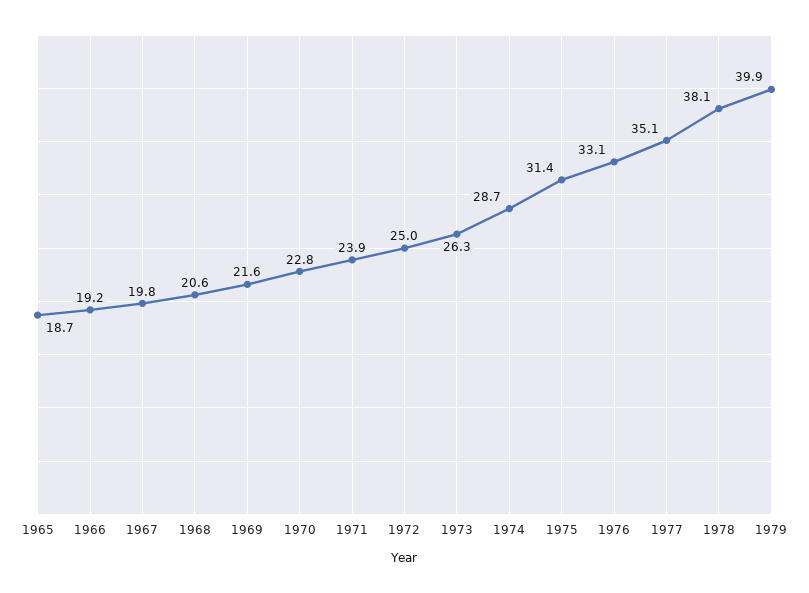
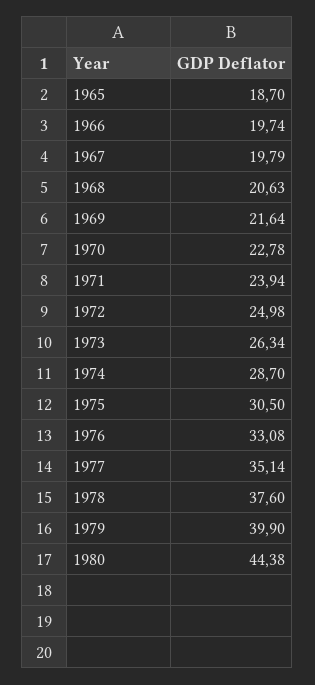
1966: 19.2 -> 19.74
1975: 31.4 -> 30.5
1978: 38.1 -> 37.6
1980: none -> 44.38

